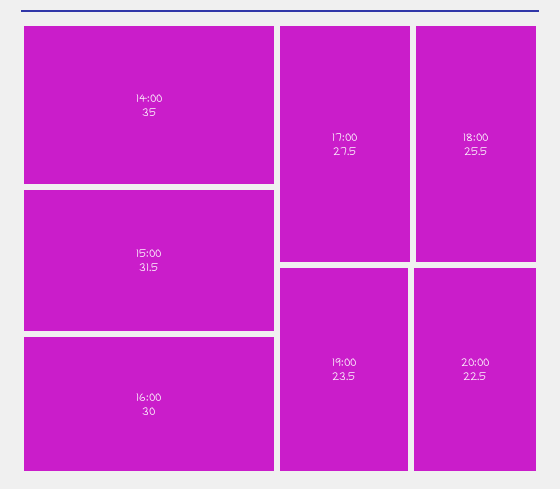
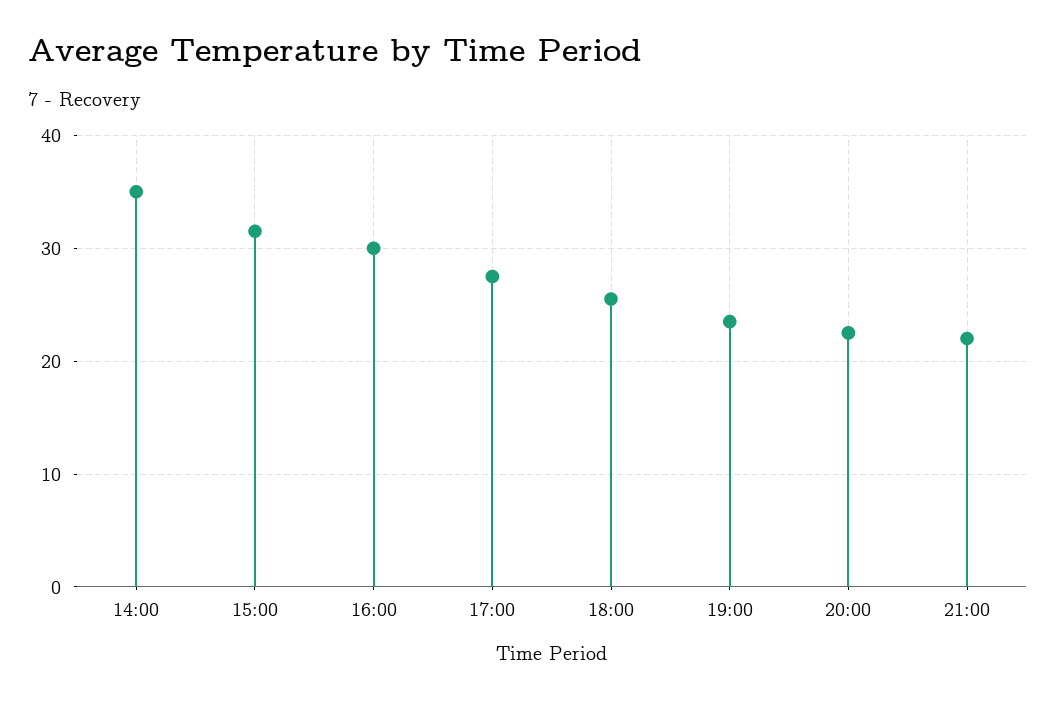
21:00: none -> 22

